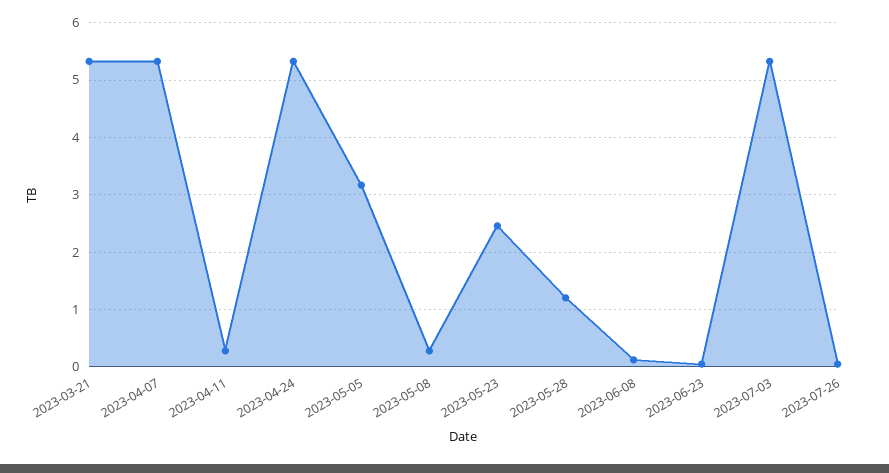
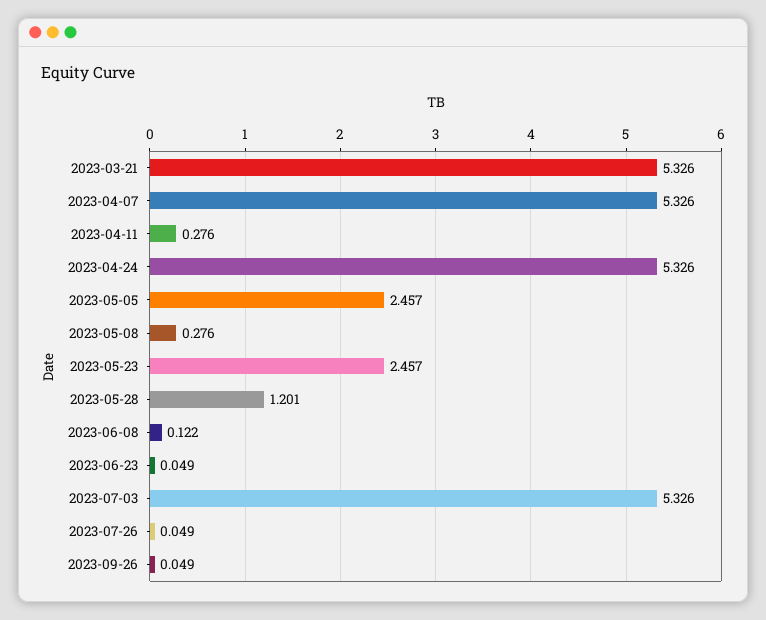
2023-05-05: 3.2 -> 2.457
2023-09-26: none -> 0.049

